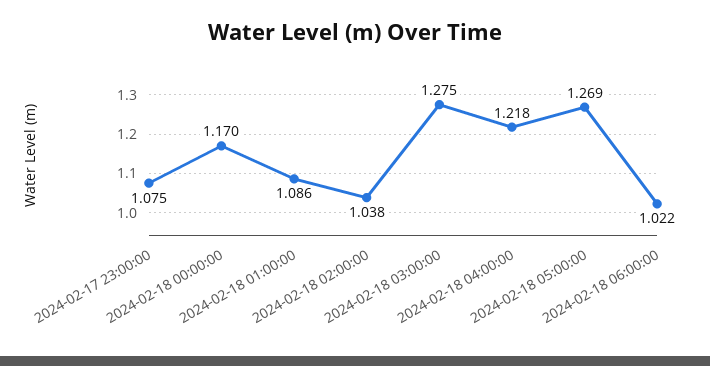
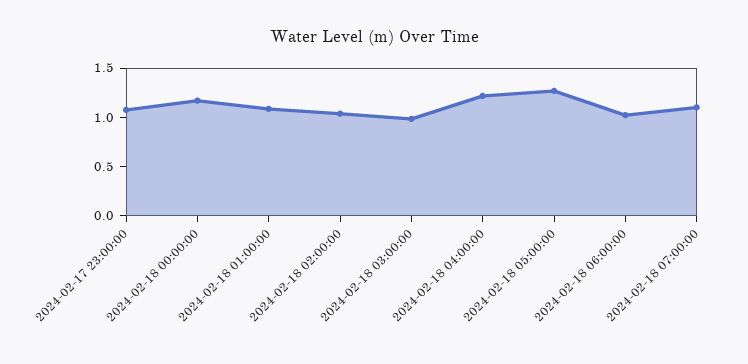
2024-02-18 03:00:00: 1.275 -> 1
2024-02-18 07:00:00: none -> 1.1

